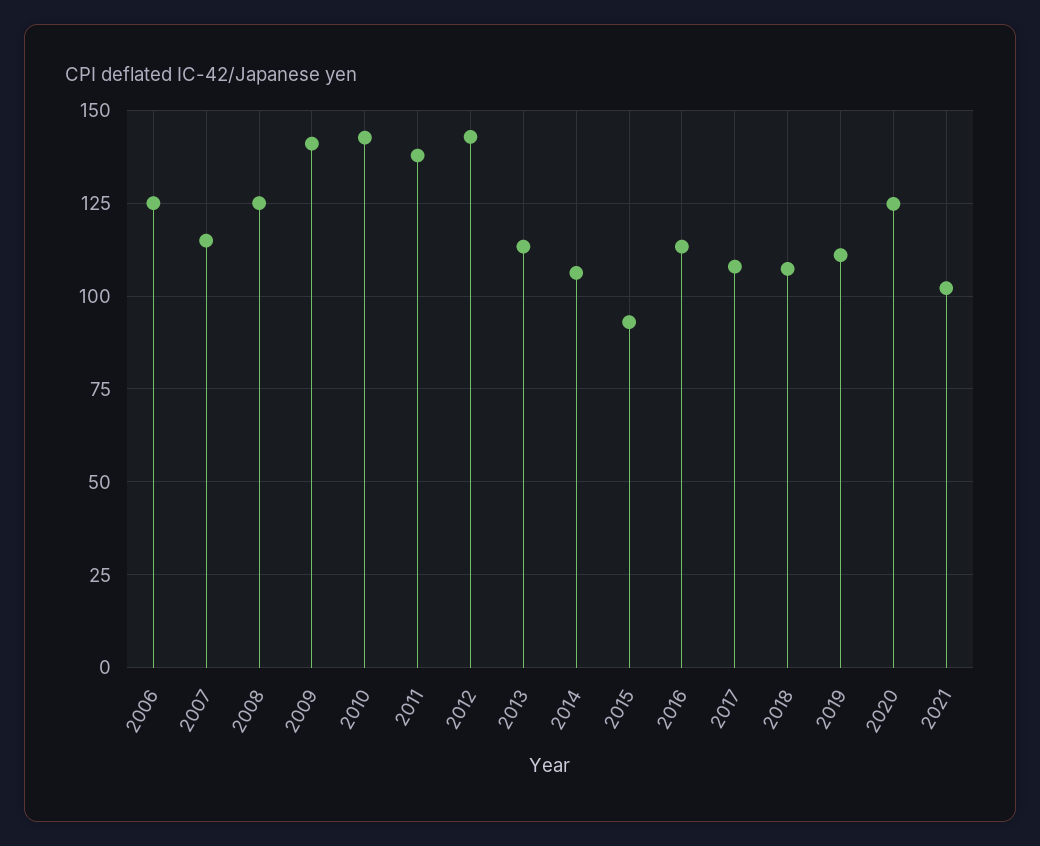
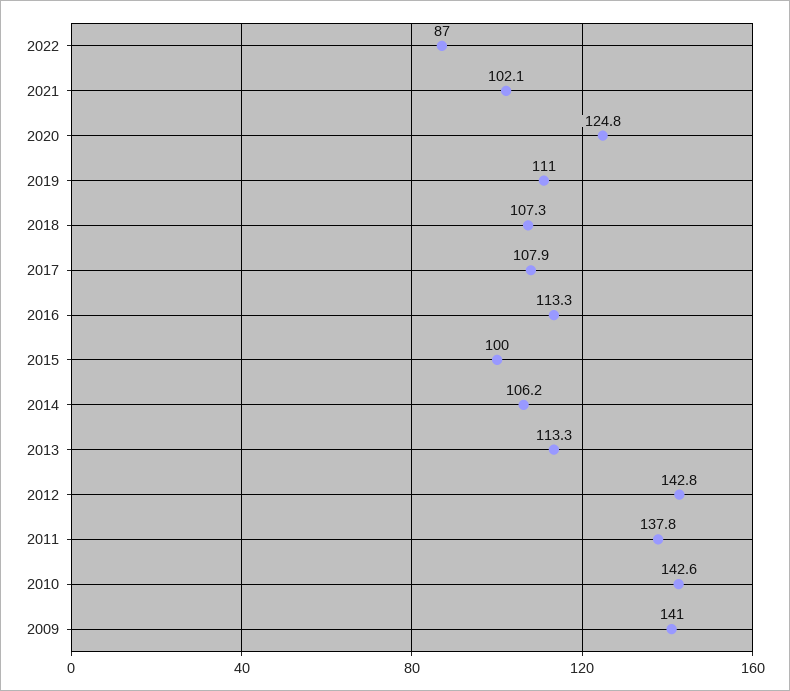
2006: 125 -> none
2007: 115 -> none
2008: 125 -> none
2015: 92.5 -> 100
2022: none -> 87

